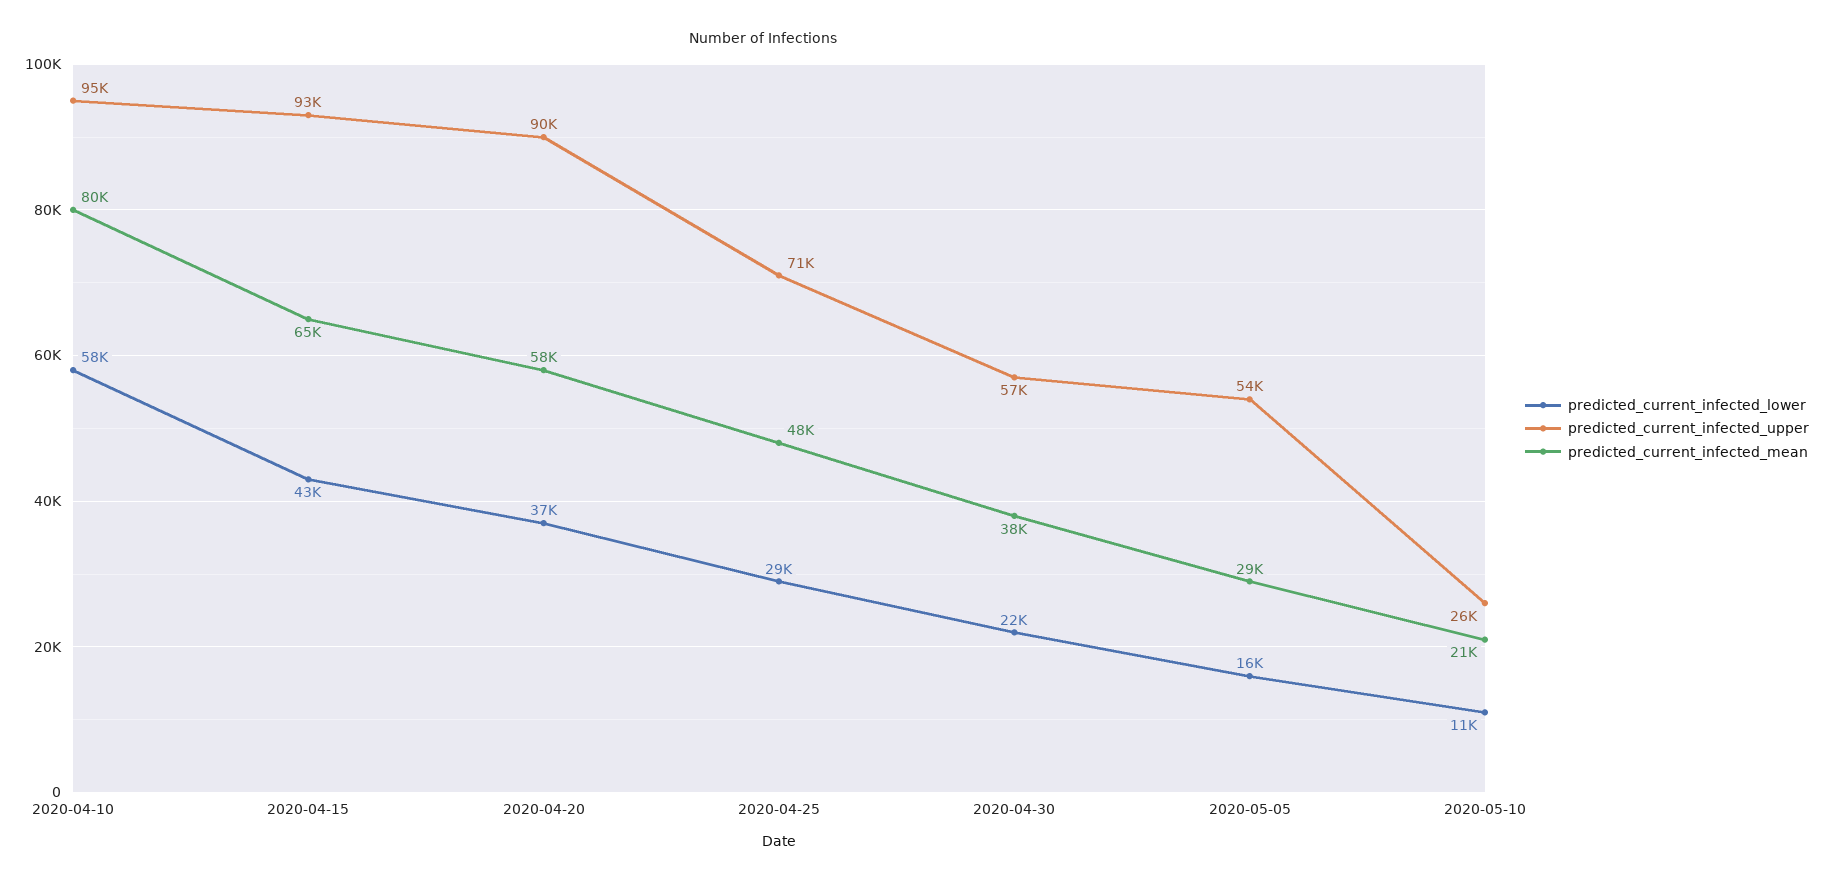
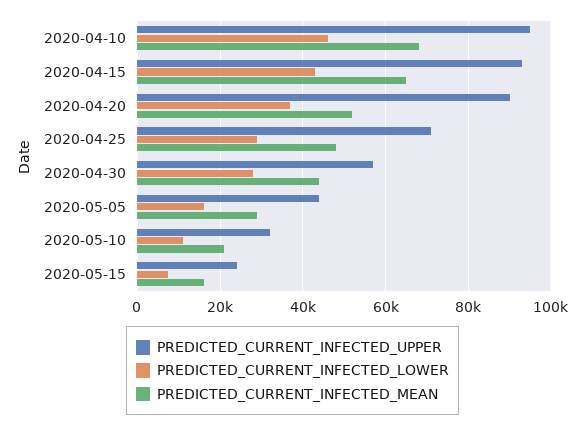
predicted_current_infected_lower, 2020-04-10: 58000 -> 46000
predicted_current_infected_mean, 2020-04-10: 80000 -> 68000
predicted_current_infected_mean, 2020-04-20: 58000 -> 52000
predicted_current_infected_lower, 2020-04-30: 22000 -> 28000
predicted_current_infected_mean, 2020-04-30: 38000 -> 44000
predicted_current_infected_upper, 2020-05-05: 54000 -> 44000
predicted_current_infected_upper, 2020-05-10: 26000 -> 32000
predicted_current_infected_upper, 2020-05-15: none -> 24000
predicted_current_infected_lower, 2020-05-15: none -> 8000
predicted_current_infected_mean, 2020-05-15: none -> 16000

